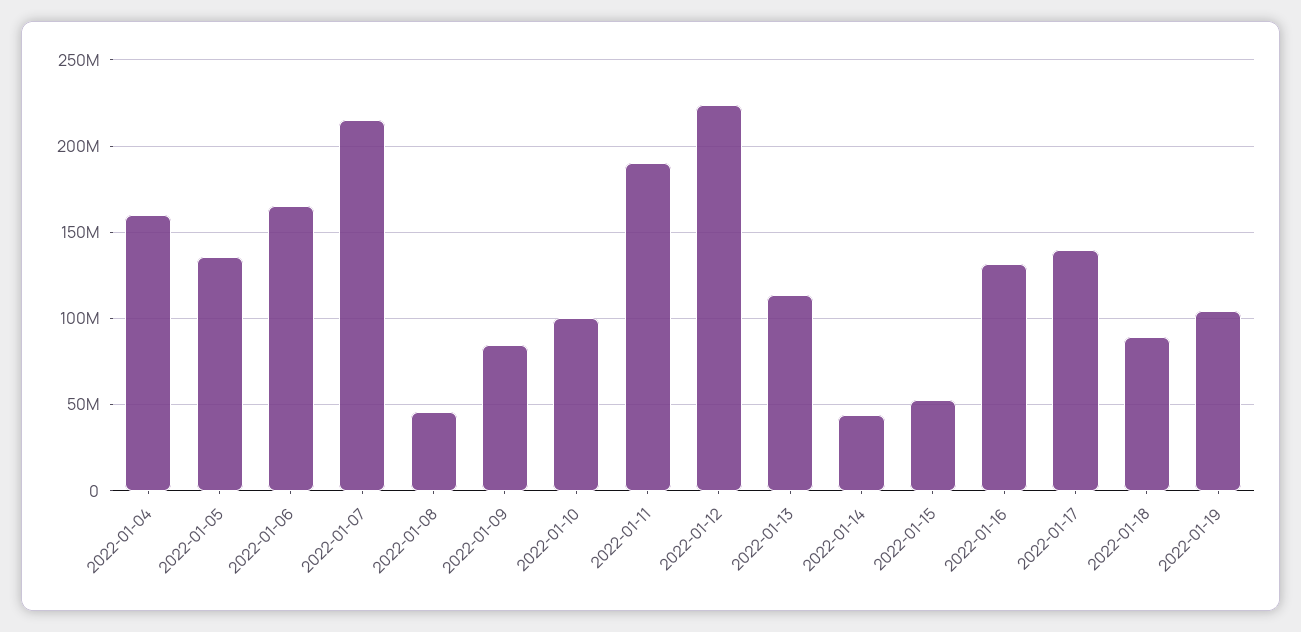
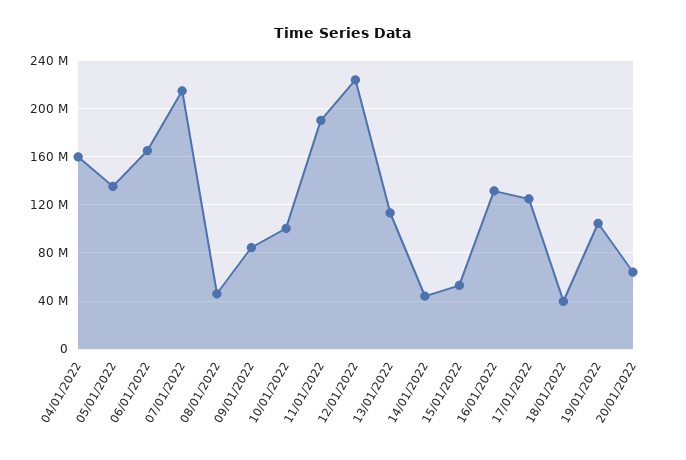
2022-01-17: 140000000 -> 125000000
2022-01-18: 90000000 -> 40000000
20/01/2022: none -> 65000000

